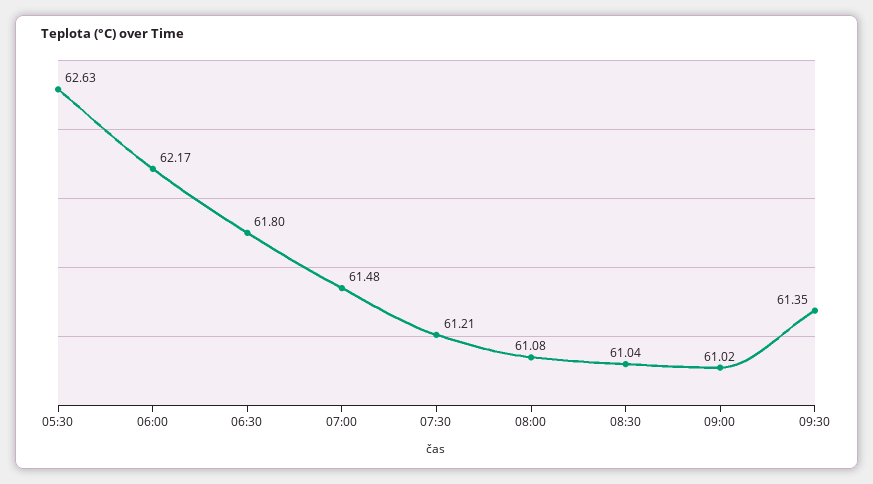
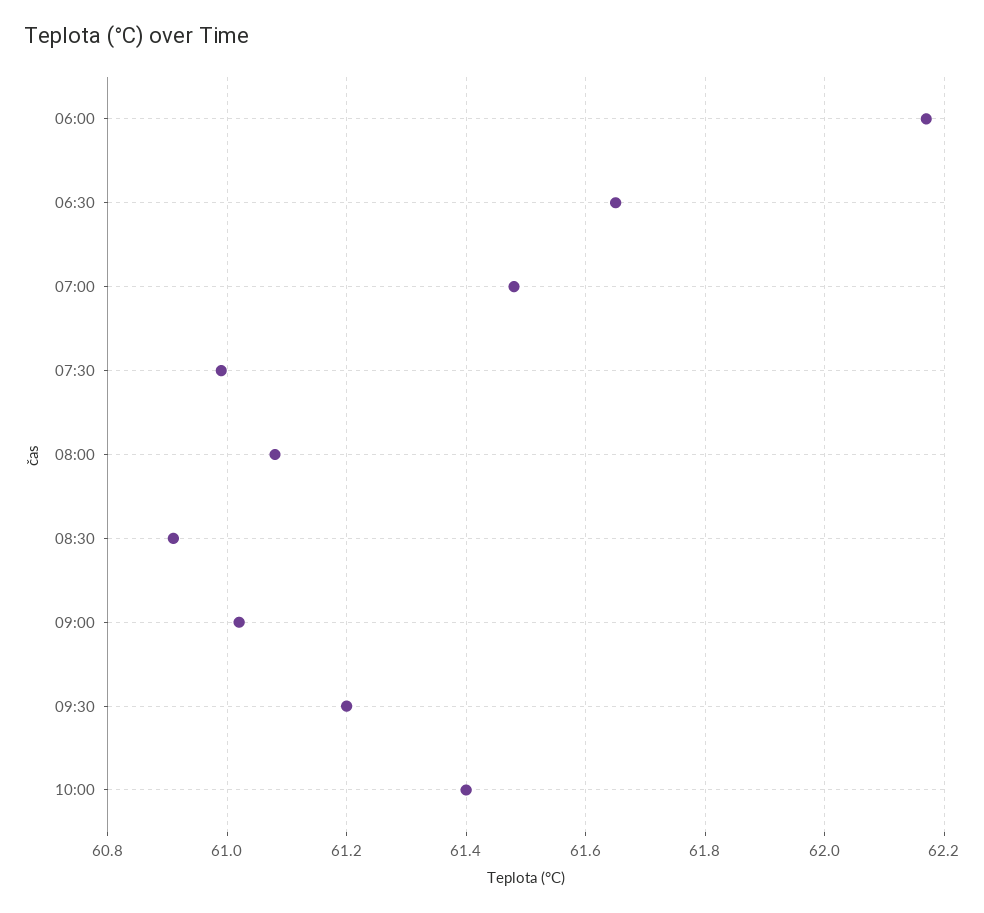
05:30: 62.63 -> none
06:30: 61.8 -> 61.65
07:30: 61.21 -> 61
08:30: 61.04 -> 60.9
09:30: 61.35 -> 61.2
10:00: none -> 61.4

